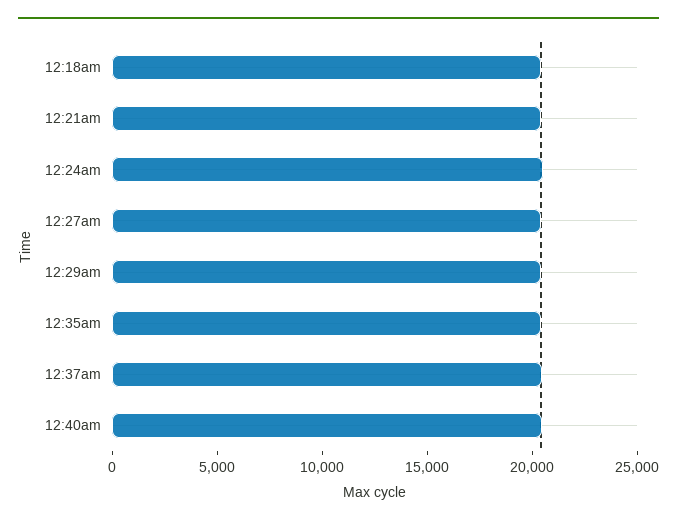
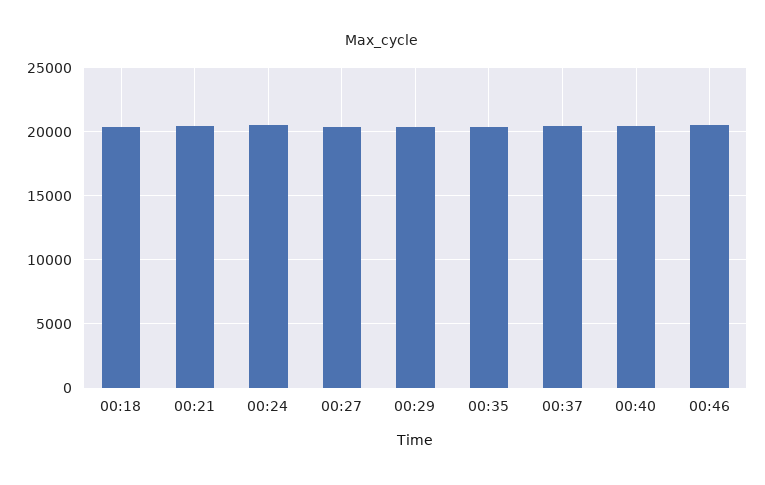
00:46: none -> 20500

